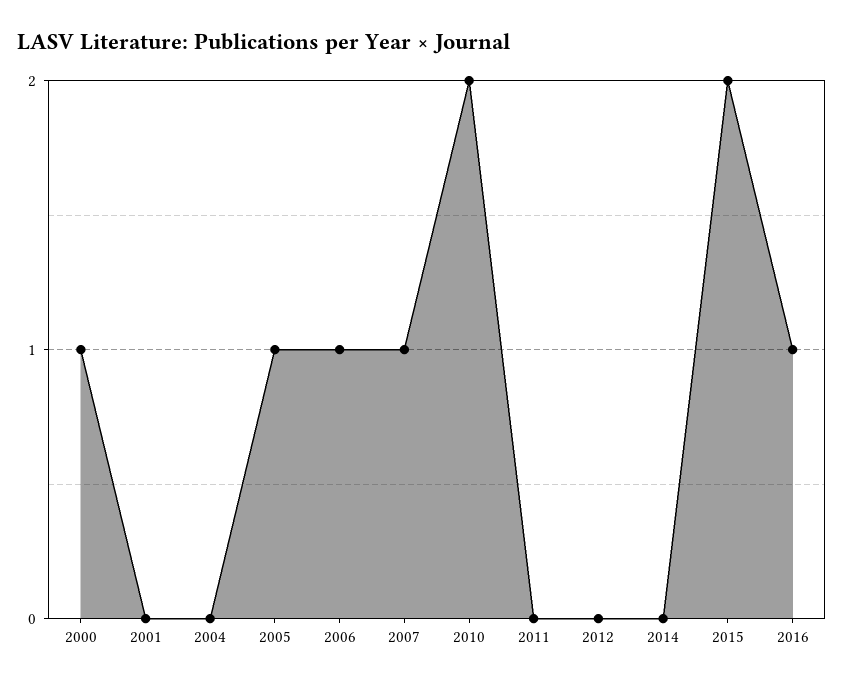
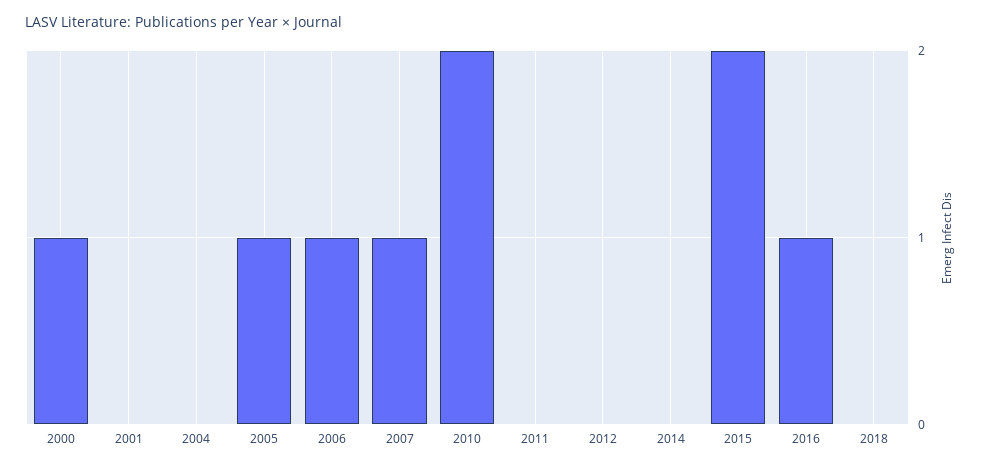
2018: none -> 0

